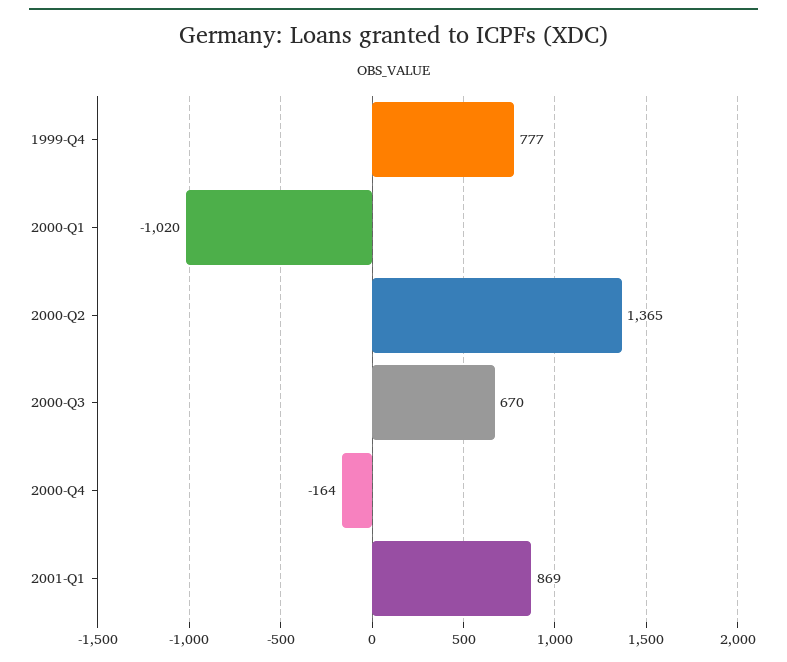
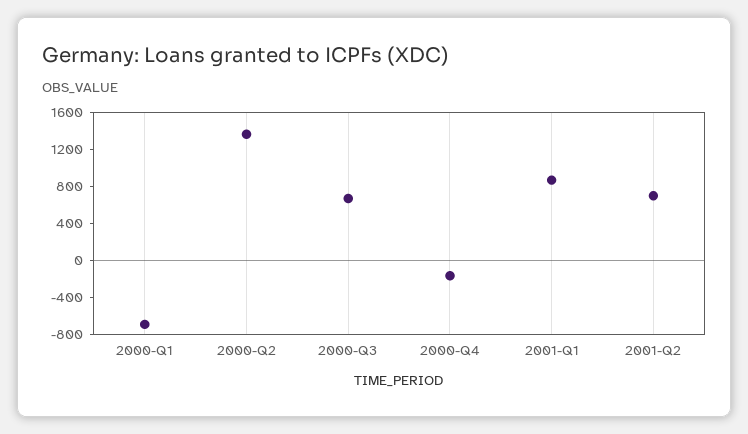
1999-Q4: 777 -> none
2000-Q1: -1020 -> -700
2001-Q2: none -> 700

